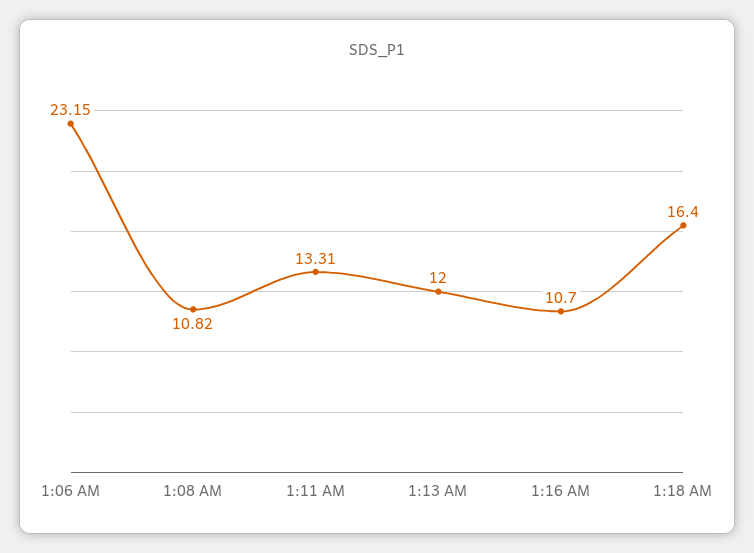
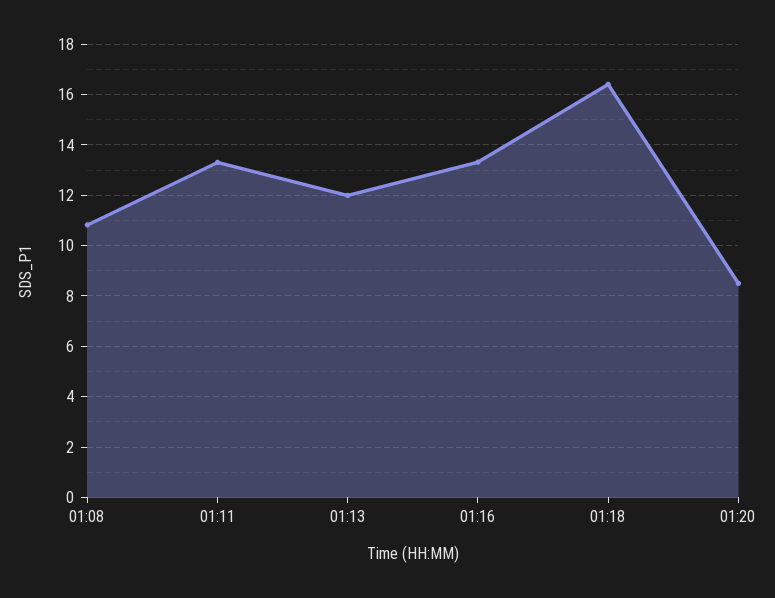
1:06 AM: 23.15 -> none
1:16 AM: 10.7 -> 13.25
01:20: none -> 8.5

